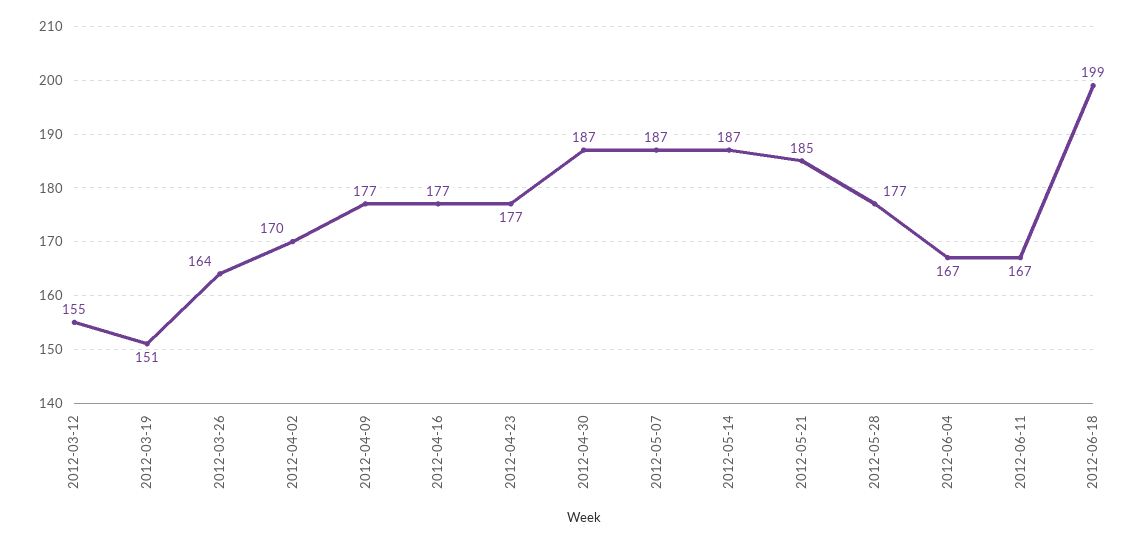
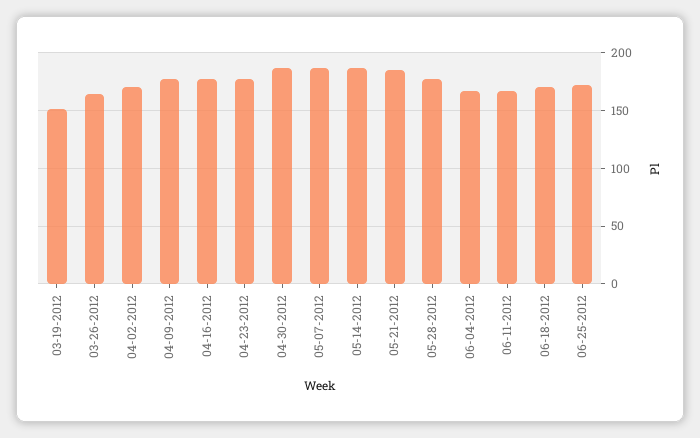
2012-03-12: 155 -> none
2012-06-18: 199 -> 170
06-25-2012: none -> 170

